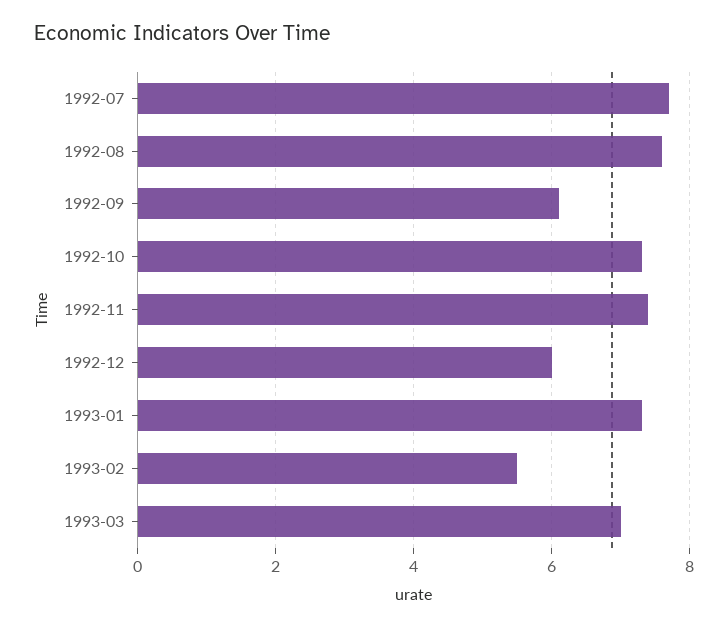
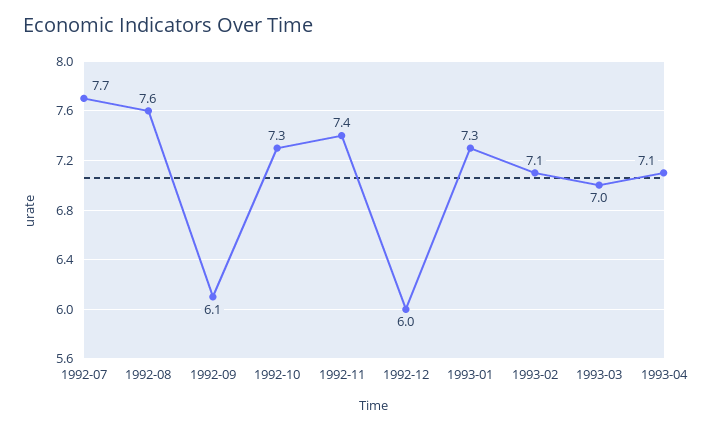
1993-02: 5.5 -> 7.1
1993-04: none -> 7.1

